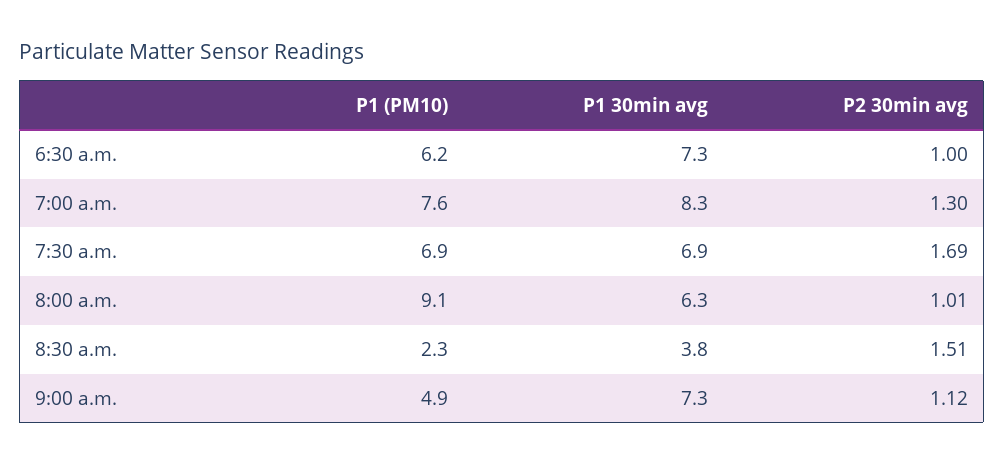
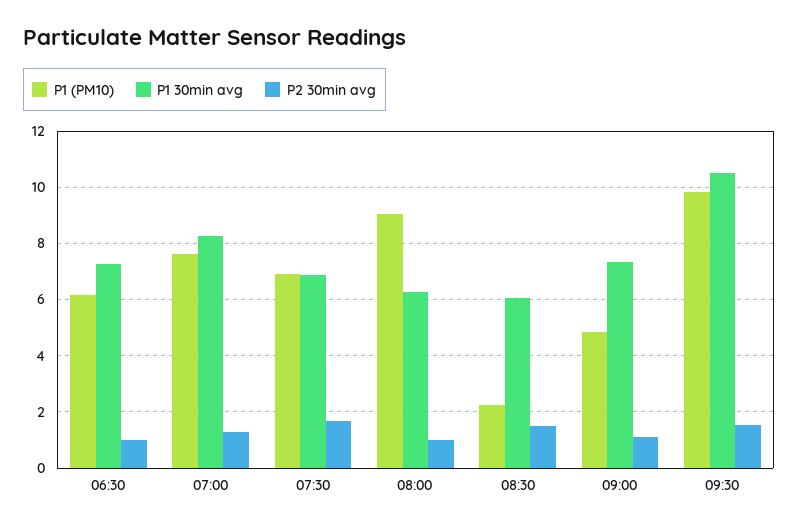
P1 30min avg, 8:30 a.m.: 3.8 -> 6
P1 (PM10), 09:30: none -> 9.75
P1 30min avg, 09:30: none -> 10.5
P2 30min avg, 09:30: none -> 1.5

